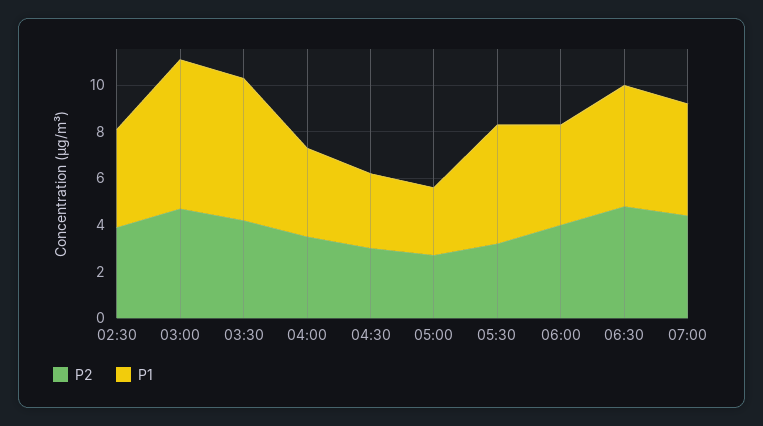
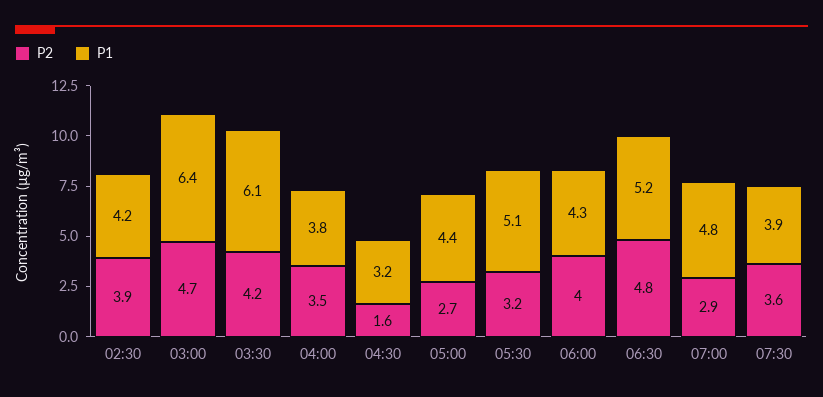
P2, 04:30: 3 -> 1.6
P1, 05:00: 3 -> 4.4
P2, 07:00: 4.5 -> 2.9
P2, 07:30: none -> 3.6
P1, 07:30: none -> 3.9

